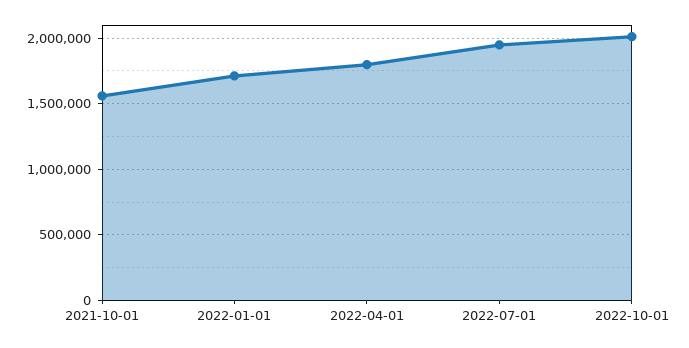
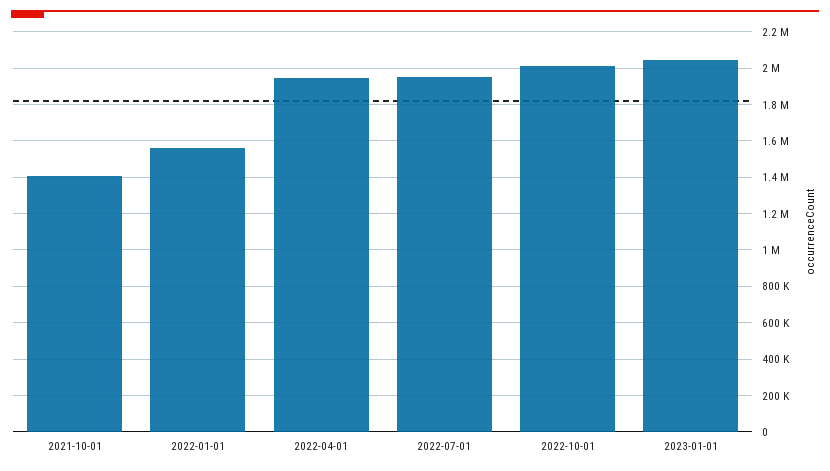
2021-10-01: 1550000 -> 1400000
2022-01-01: 1700000 -> 1550000
2022-04-01: 1800000 -> 1950000
2023-01-01: none -> 2050000

